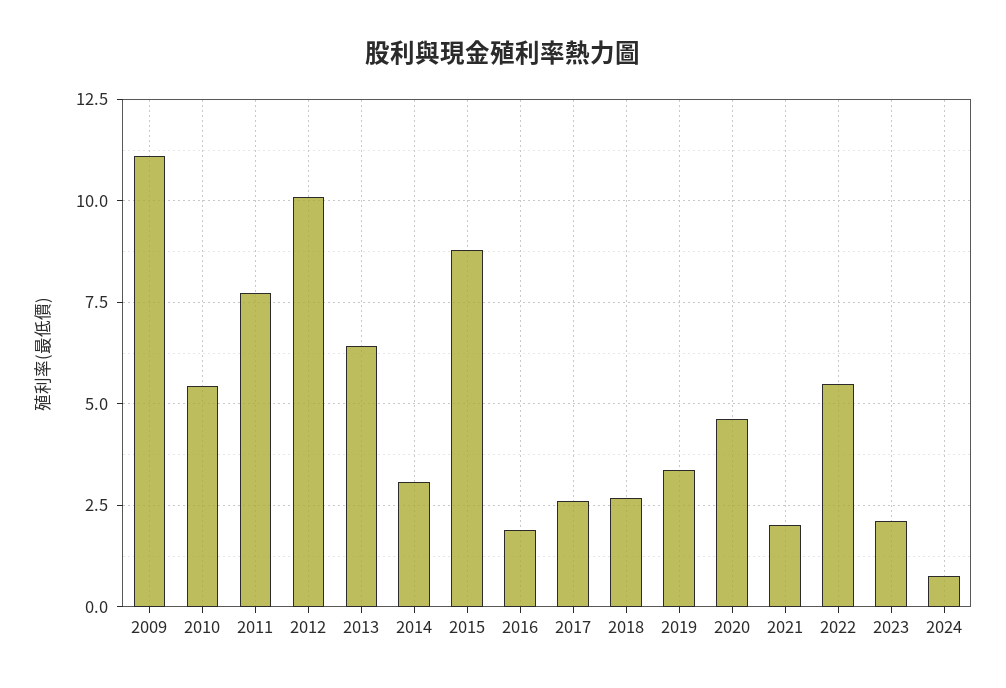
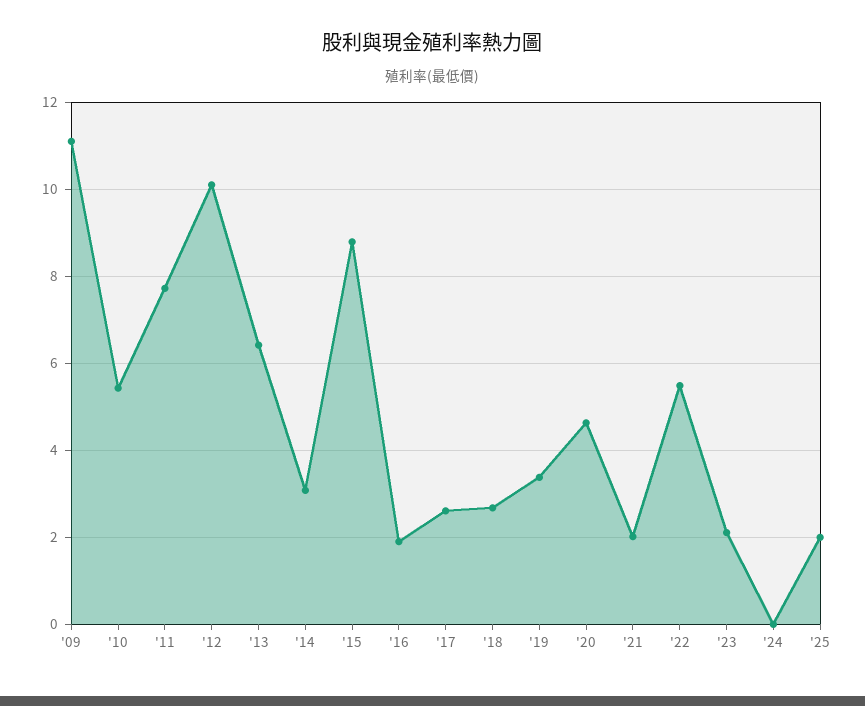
2024: 0.75 -> 0
'25: none -> 2

